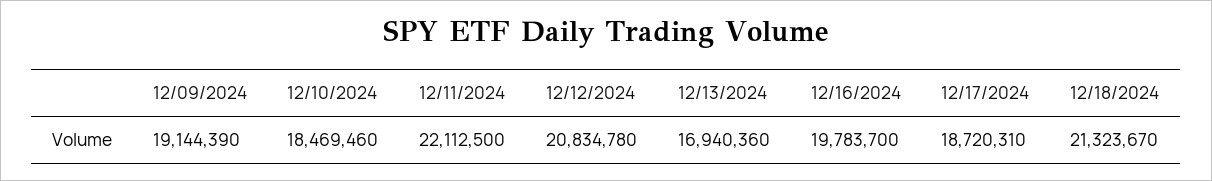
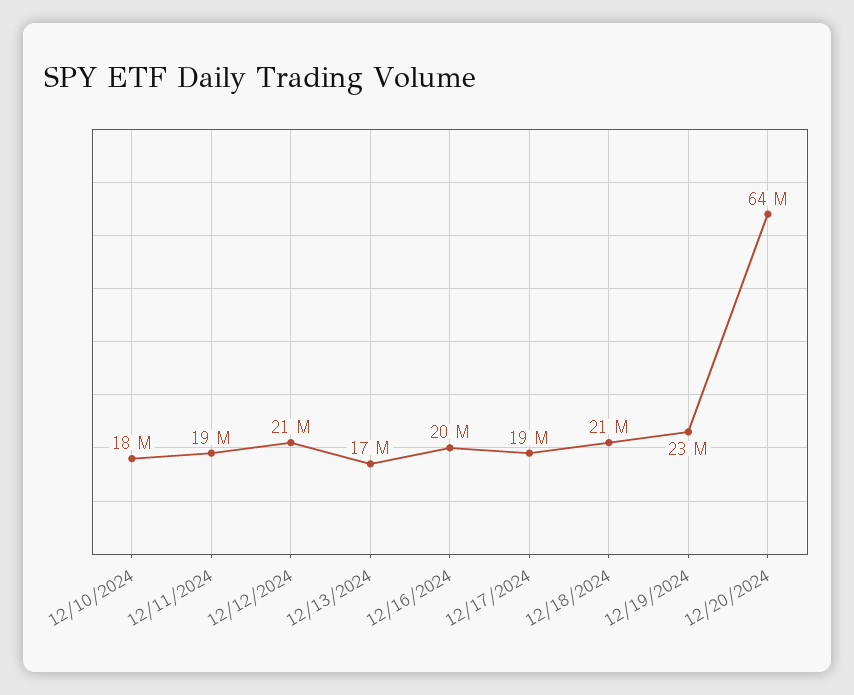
12/09/2024: 19144390 -> none
12/11/2024: 22112500 -> 19000000
12/19/2024: none -> 23000000
12/20/2024: none -> 64000000

